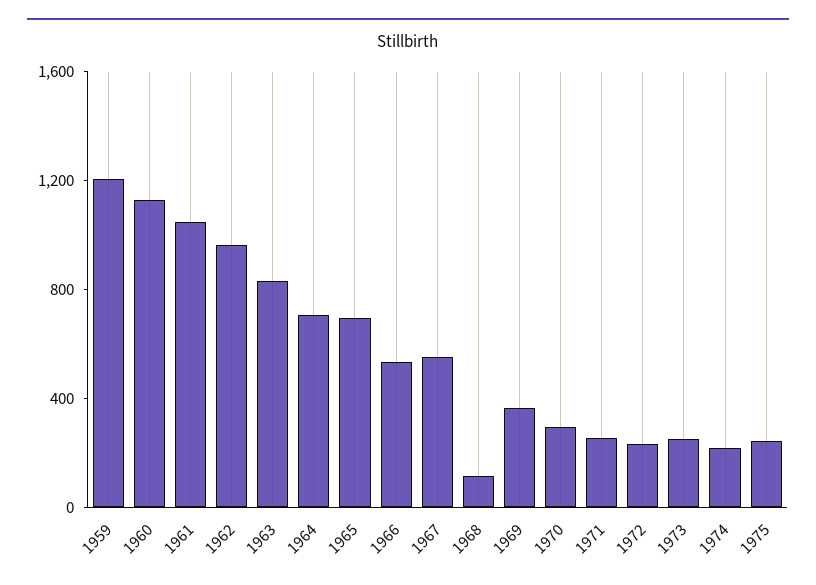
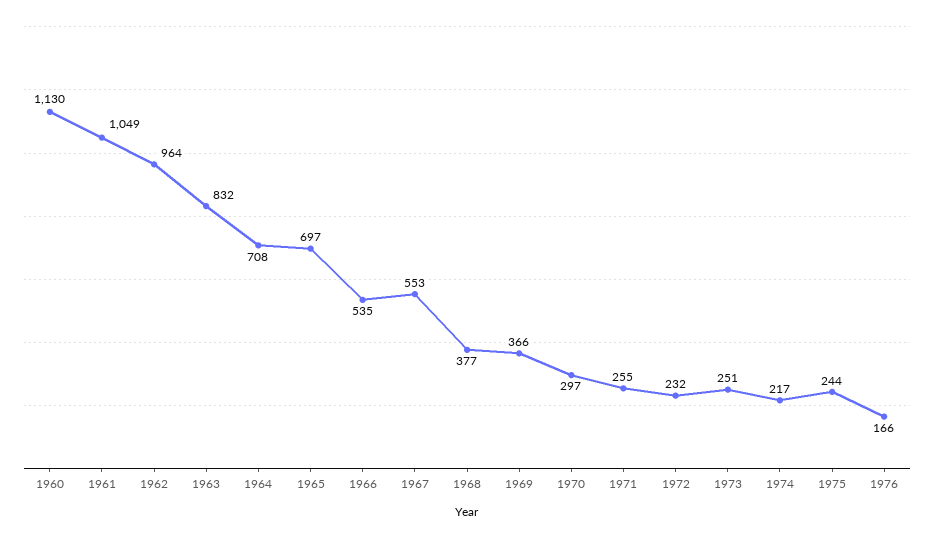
1959: 1200 -> none
1968: 100 -> 377
1976: none -> 166

